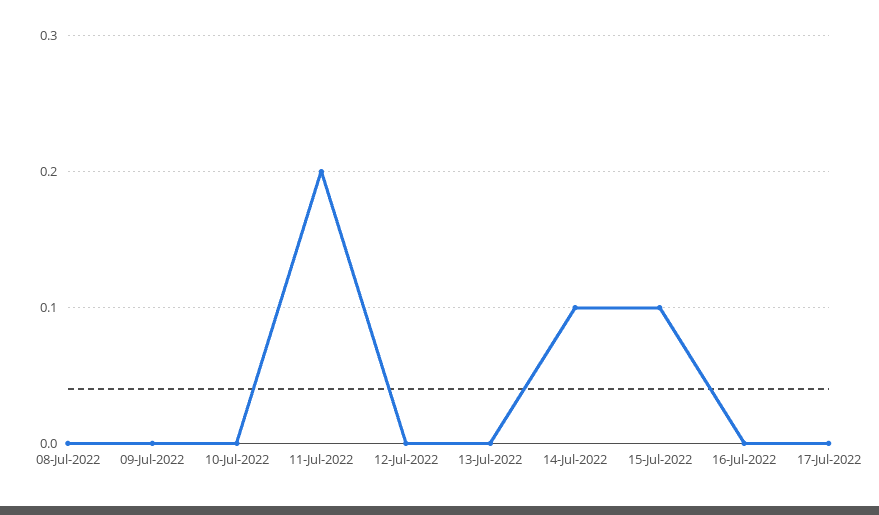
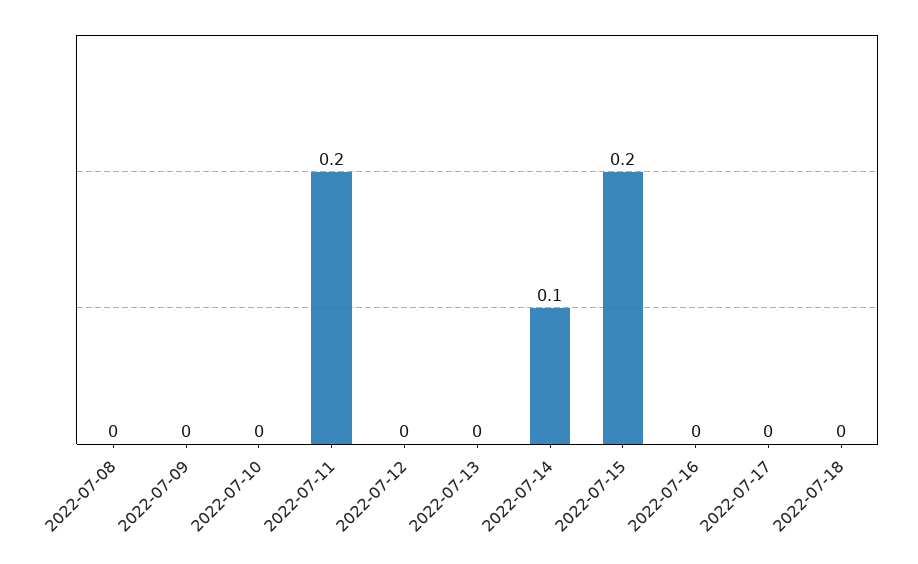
15-Jul-2022: 0.1 -> 0.2
2022-07-18: none -> 0

